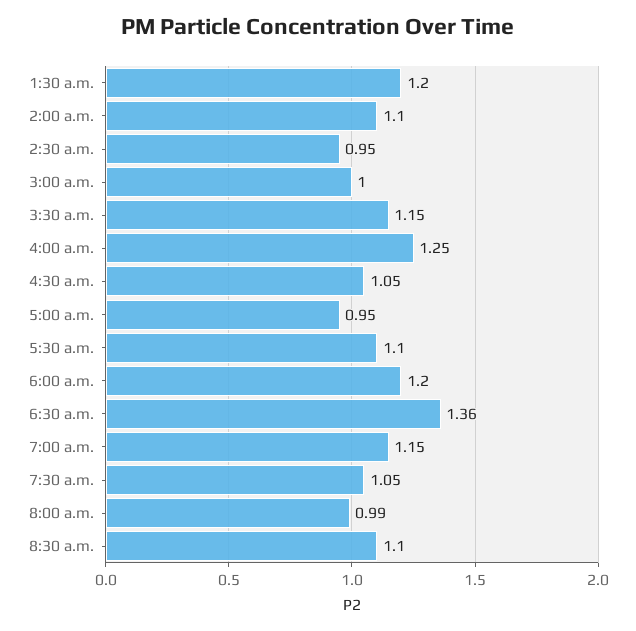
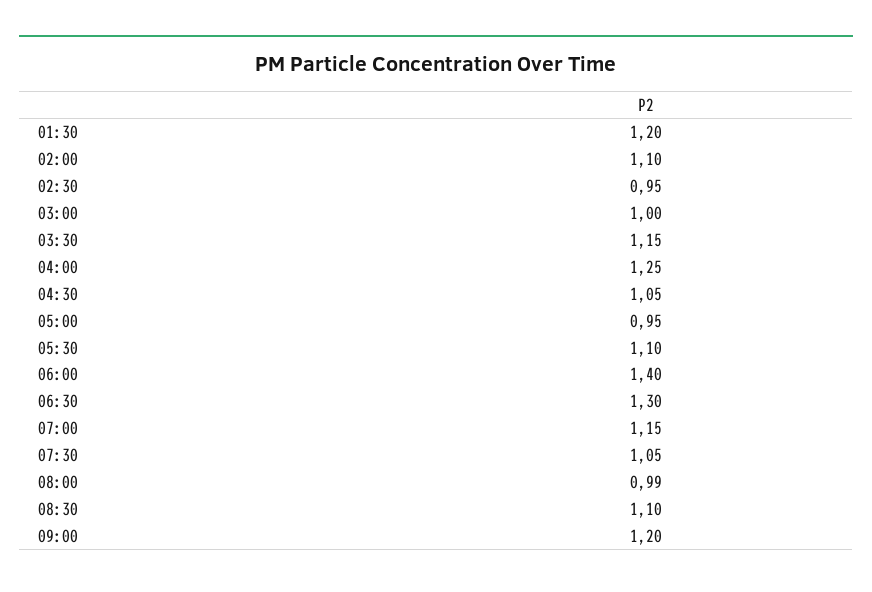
6:00 a.m.: 1.2 -> 1.4
6:30 a.m.: 1.36 -> 1.3
09:00: none -> 1.2

